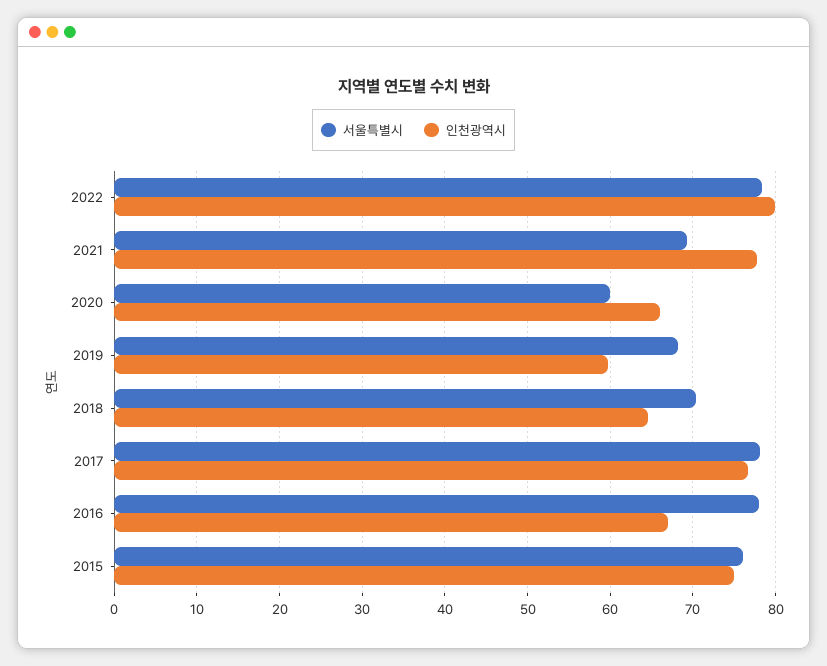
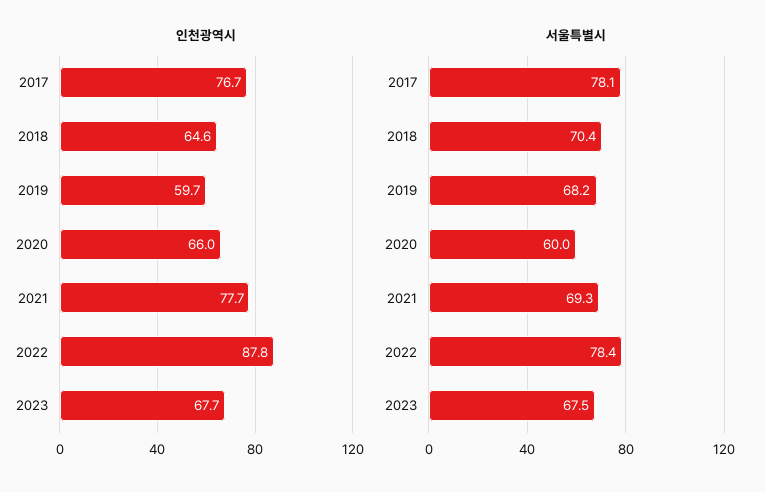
인천광역시, 2022: 80 -> 87.8
서울특별시, 2016: 78 -> none
인천광역시, 2016: 67 -> none
서울특별시, 2015: 76 -> none
인천광역시, 2015: 75 -> none
인천광역시, 2023: none -> 67.7
서울특별시, 2023: none -> 67.5

